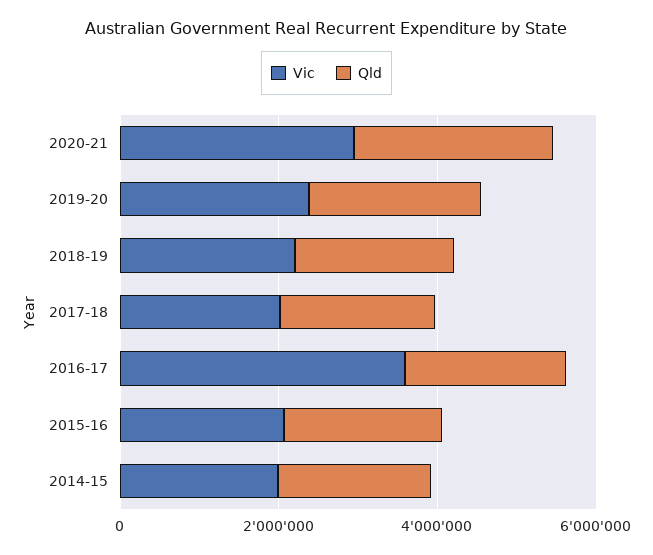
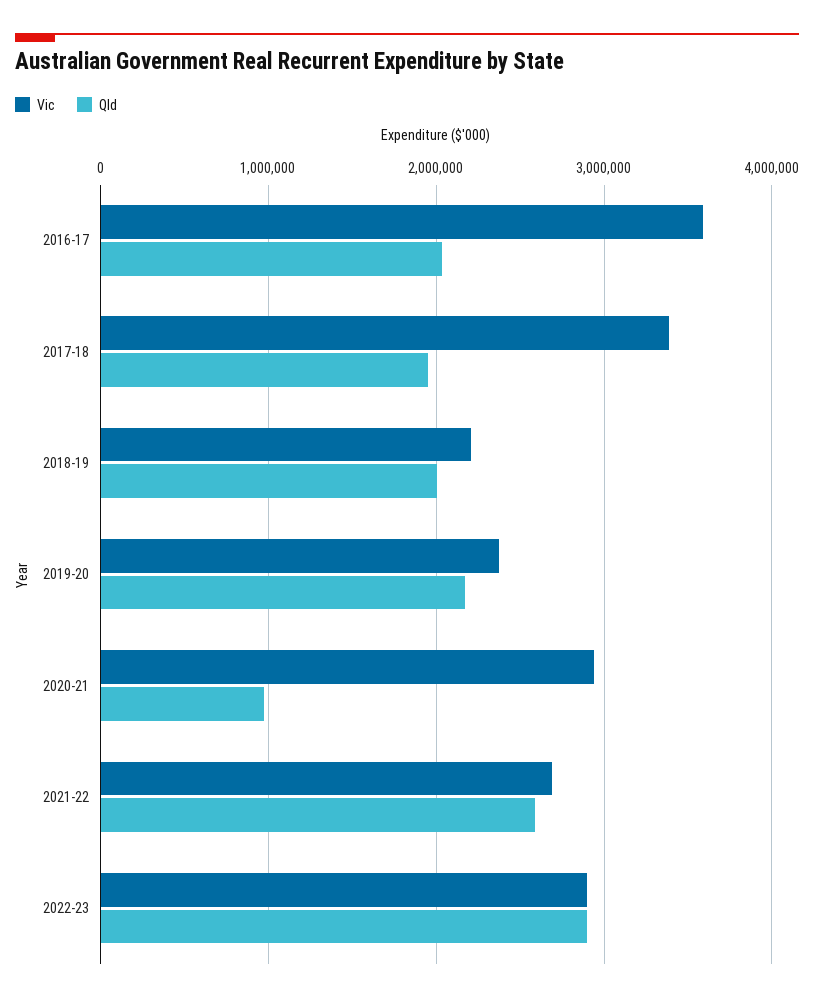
Qld, 2020-21: 2500000 -> 1000000
Vic, 2017-18: 2000000 -> 3400000
Vic, 2015-16: 2000000 -> none
Qld, 2015-16: 2000000 -> none
Vic, 2014-15: 2000000 -> none
Qld, 2014-15: 2000000 -> none
Vic, 2021-22: none -> 2700000
Qld, 2021-22: none -> 2600000
Vic, 2022-23: none -> 2900000
Qld, 2022-23: none -> 2900000

